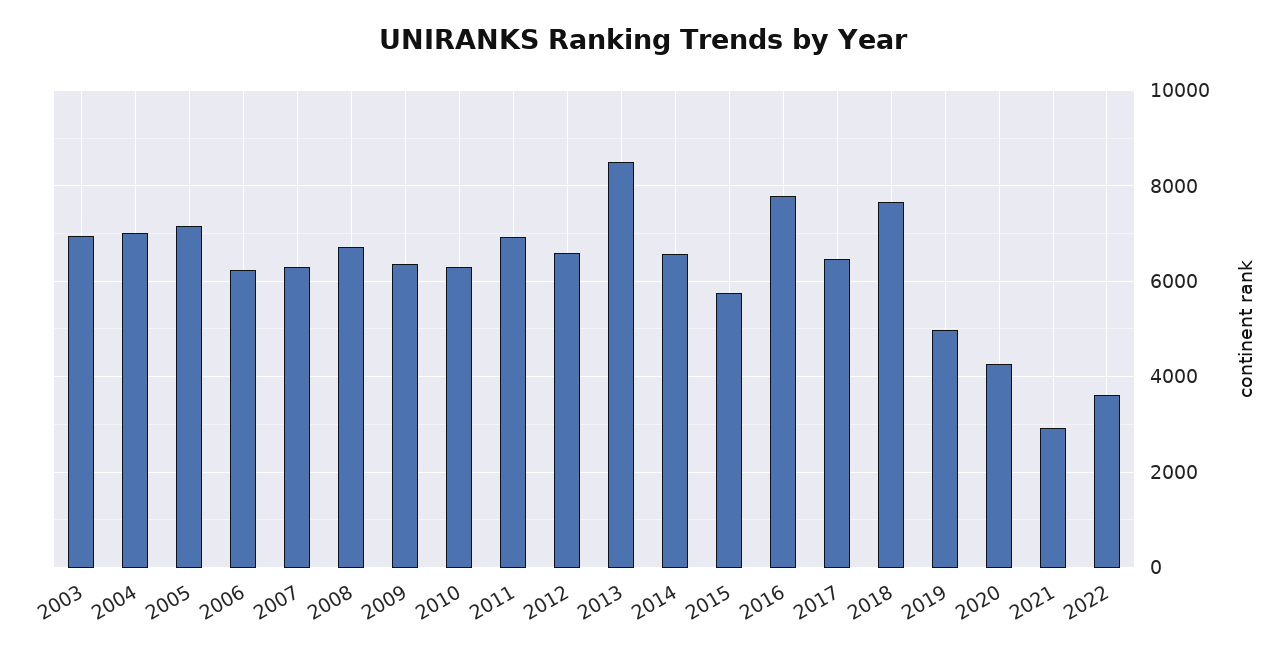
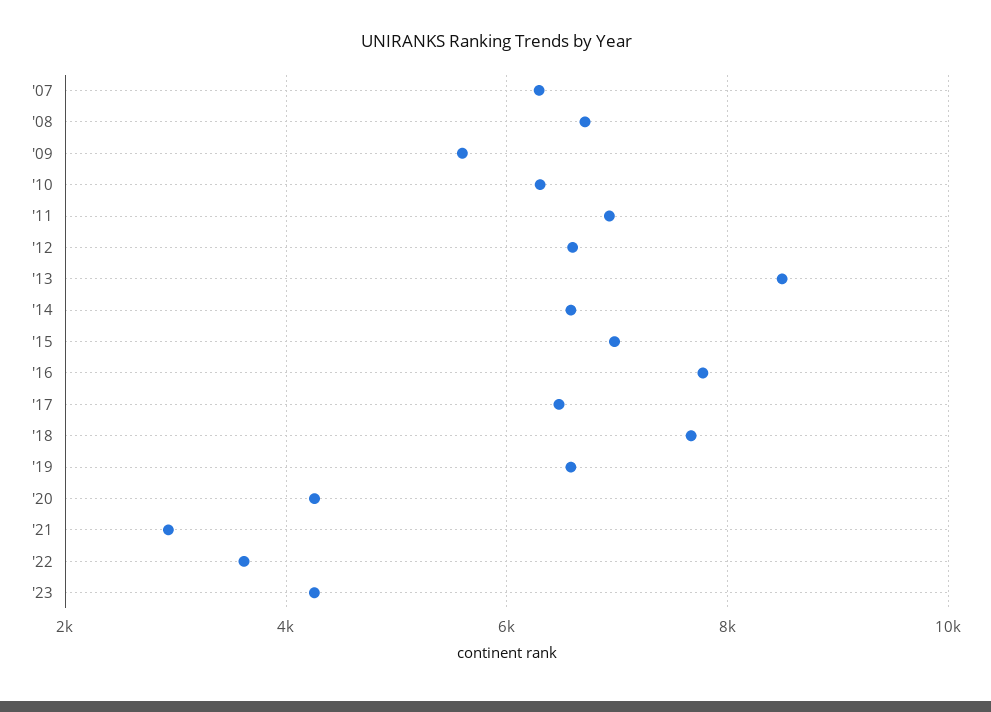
2003: 7000 -> none
2004: 7000 -> none
2005: 7200 -> none
2006: 6200 -> none
2009: 6400 -> 5600
2015: 5800 -> 7000
2019: 5000 -> 6600
'23: none -> 4200

